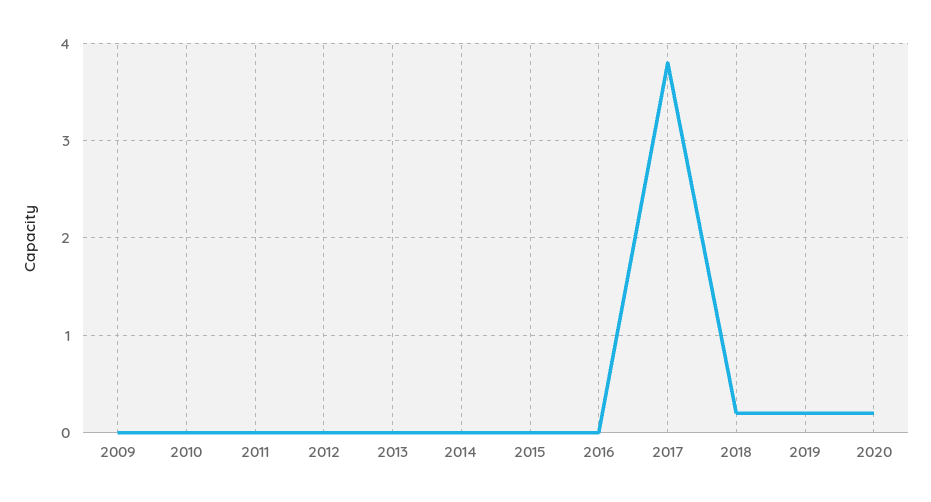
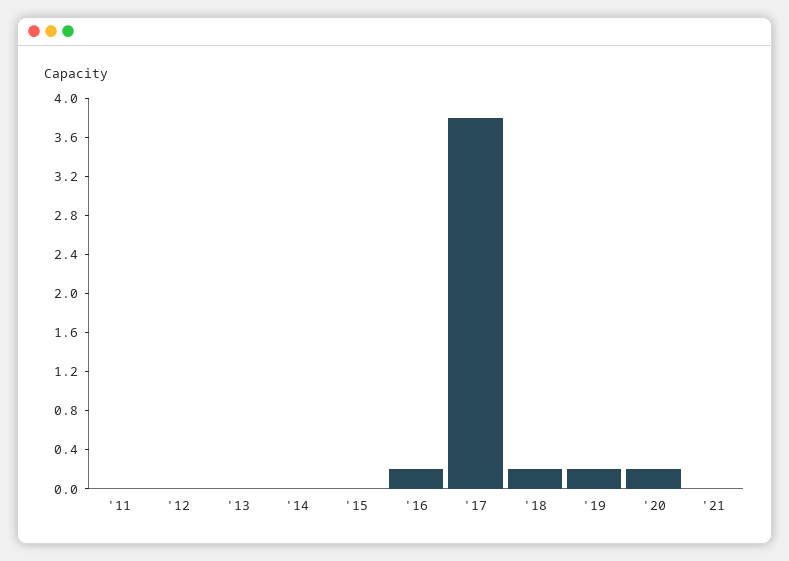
2009: 0 -> none
2010: 0 -> none
2016: 0 -> 0.2
'21: none -> 0

